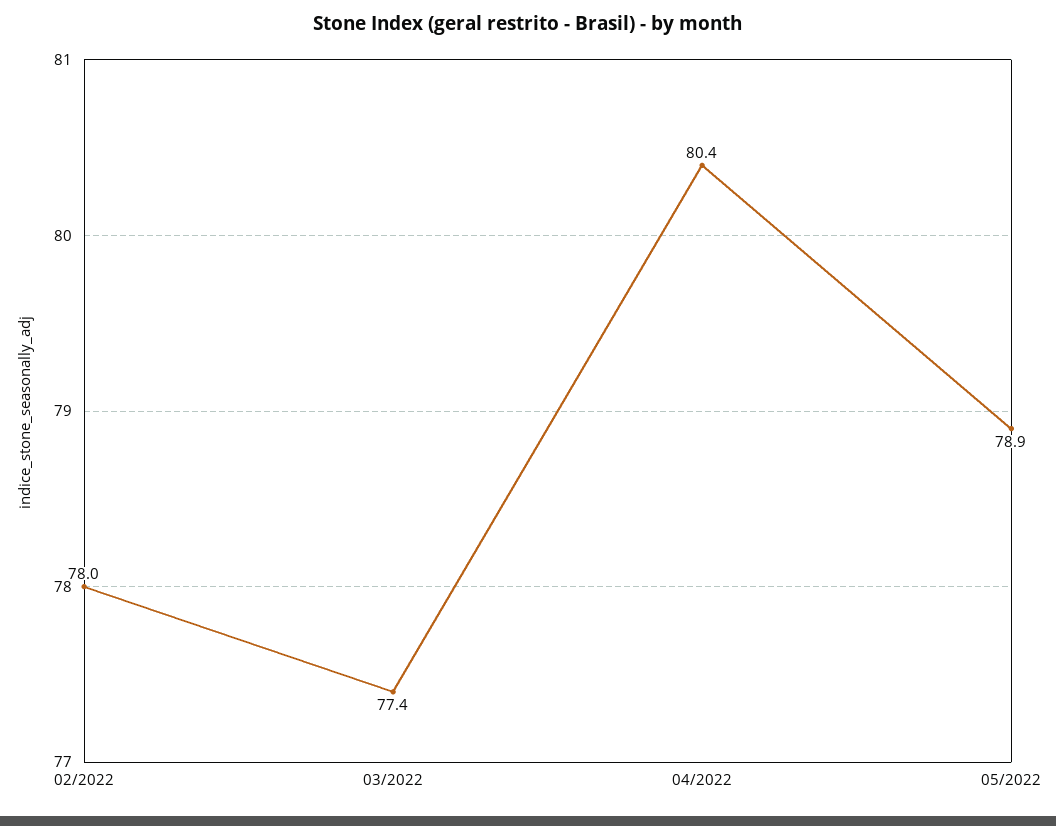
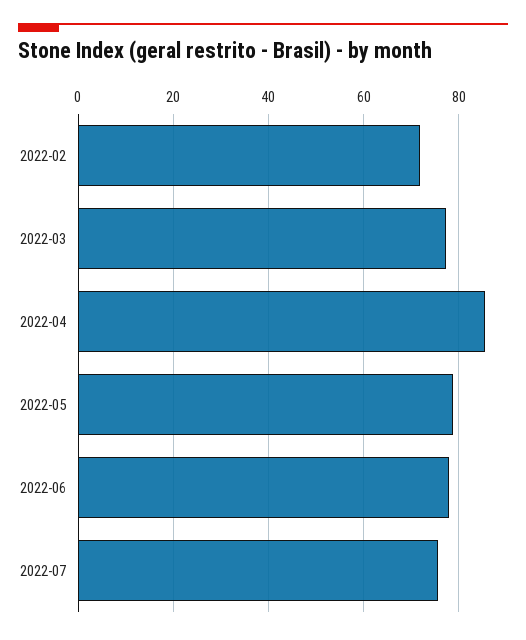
02/2022: 78 -> 72
04/2022: 80.4 -> 86
2022-06: none -> 78
2022-07: none -> 76

